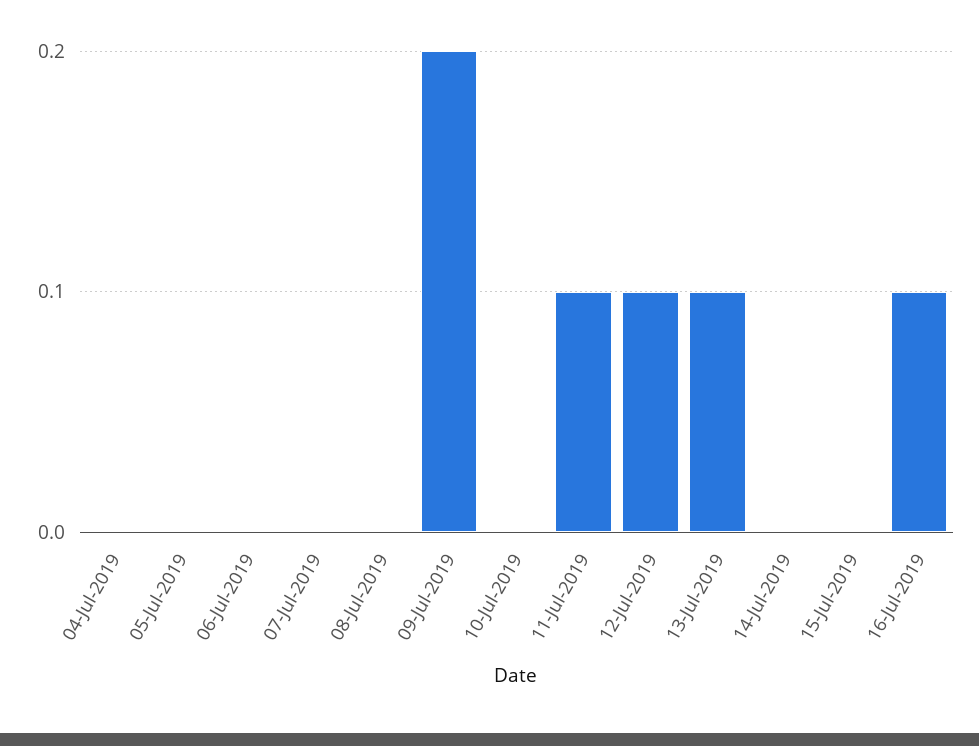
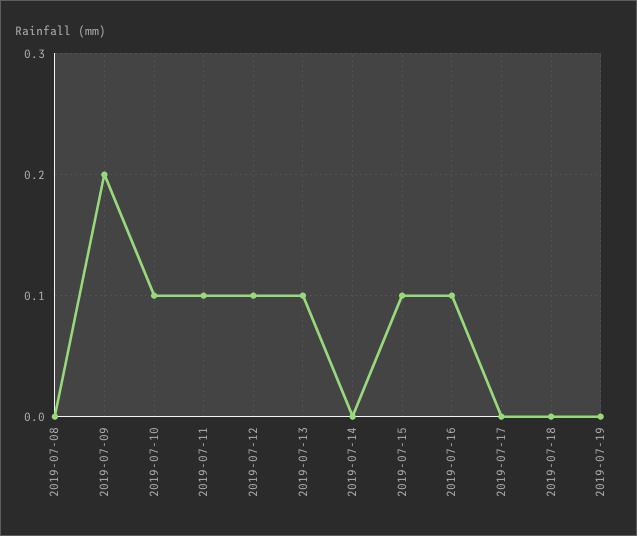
04-Jul-2019: 0 -> none
05-Jul-2019: 0 -> none
06-Jul-2019: 0 -> none
07-Jul-2019: 0 -> none
10-Jul-2019: 0 -> 0.1
15-Jul-2019: 0 -> 0.1
2019-07-17: none -> 0
2019-07-18: none -> 0
2019-07-19: none -> 0

